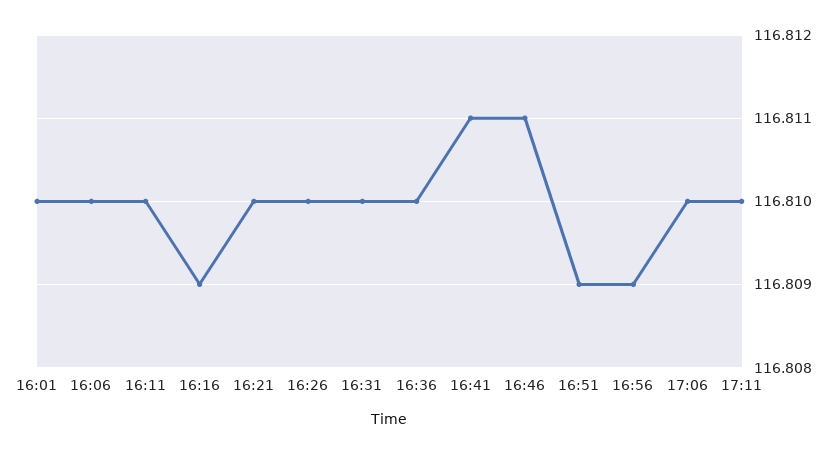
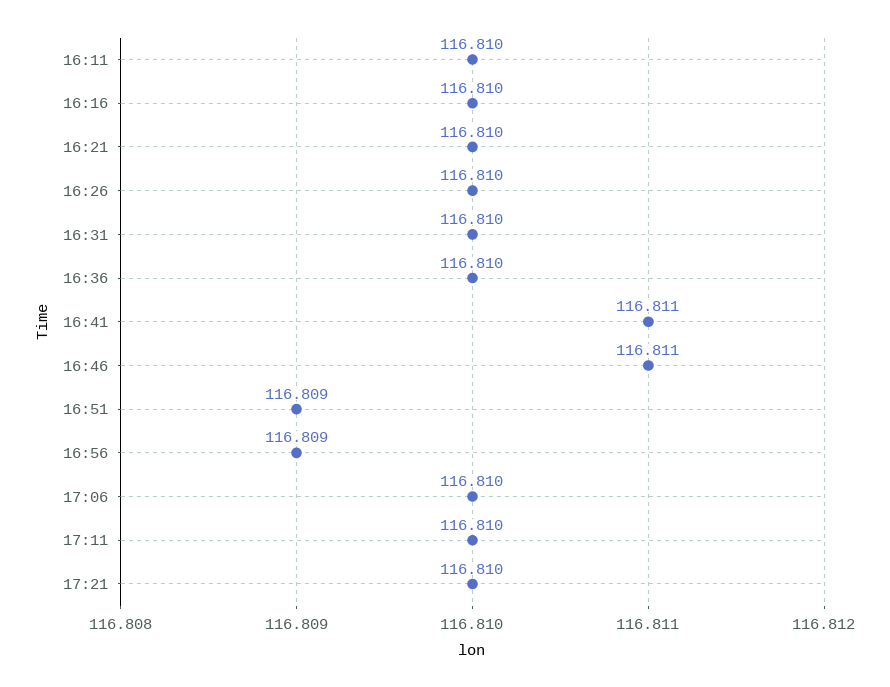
16:01: 116.81 -> none
16:06: 116.81 -> none
16:16: 116.809 -> 116.81
17:21: none -> 116.81

